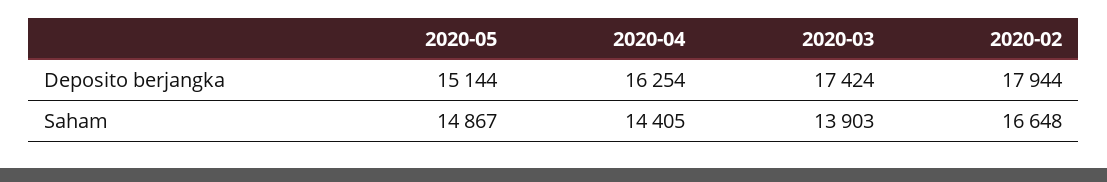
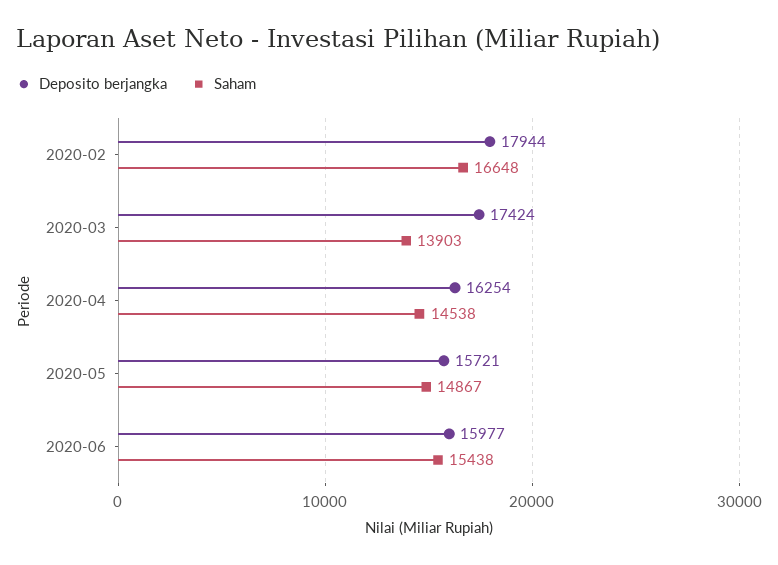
Deposito berjangka, 2020-05: 15144 -> 15721
Saham, 2020-04: 14405 -> 14538
Deposito berjangka, 2020-06: none -> 15977
Saham, 2020-06: none -> 15438

